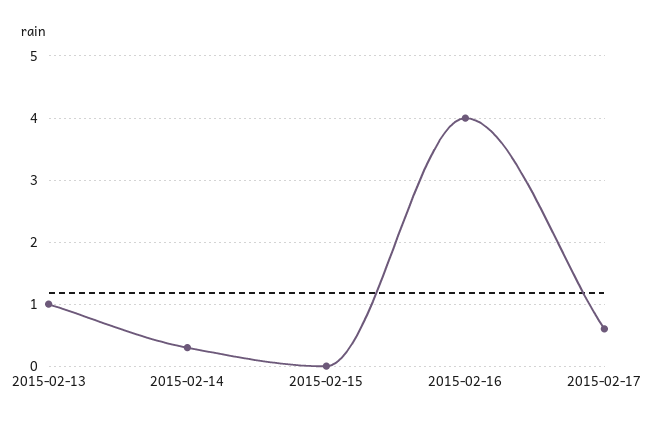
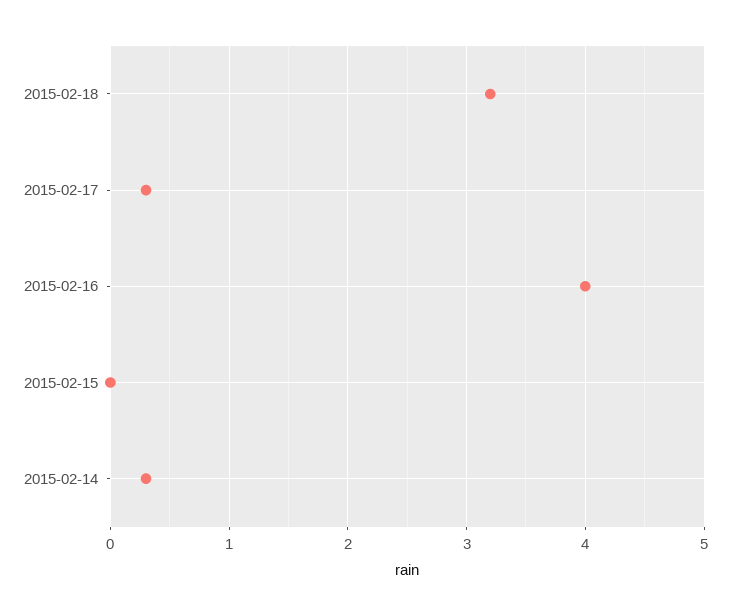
2015-02-13: 1 -> none
2015-02-17: 0.6 -> 0.3
2015-02-18: none -> 3.2

